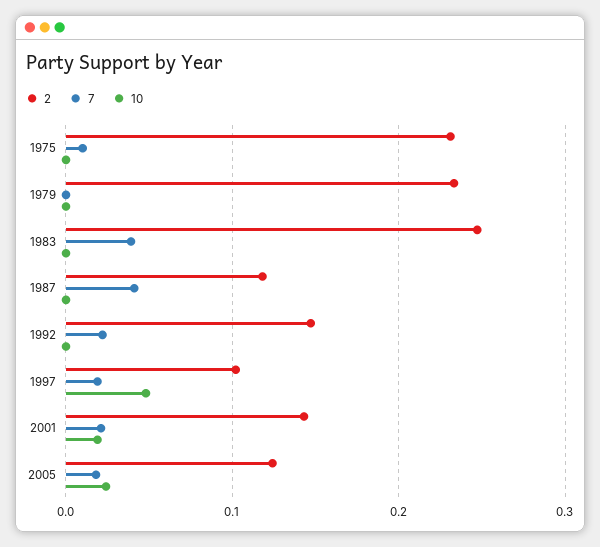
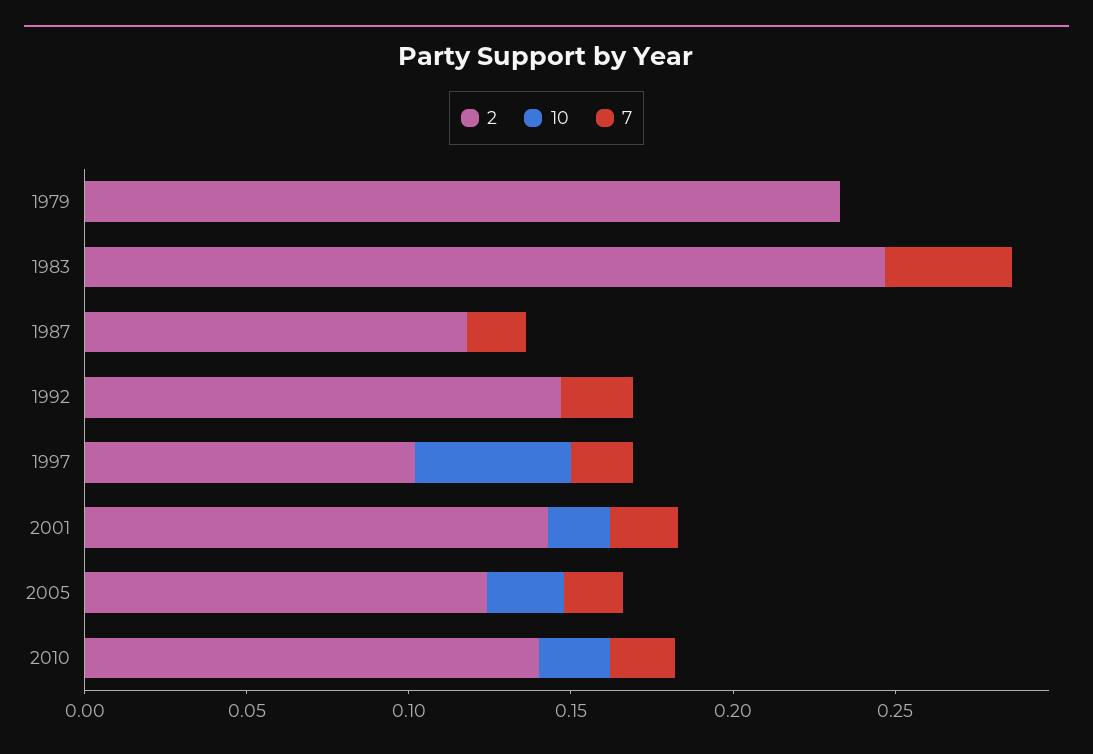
2, 1975: 0.23 -> none
7, 1975: 0.01 -> none
10, 1975: 0 -> none
7, 1987: 0.04 -> 0.02
2, 2010: none -> 0.14
10, 2010: none -> 0.02
7, 2010: none -> 0.02

